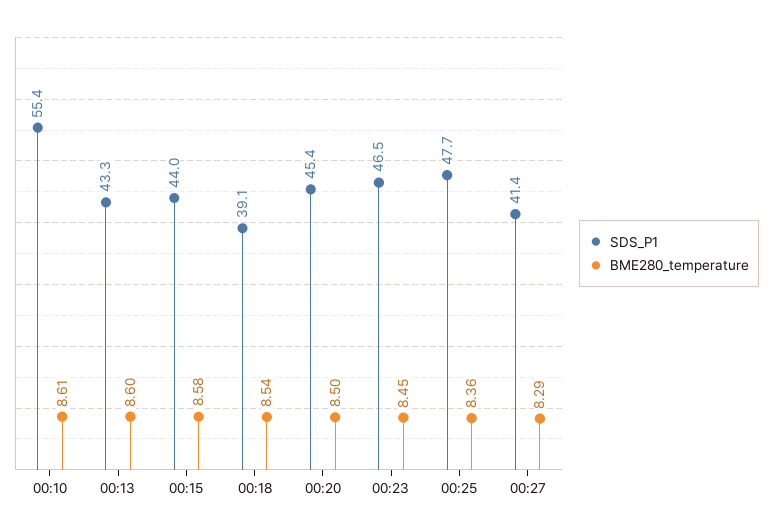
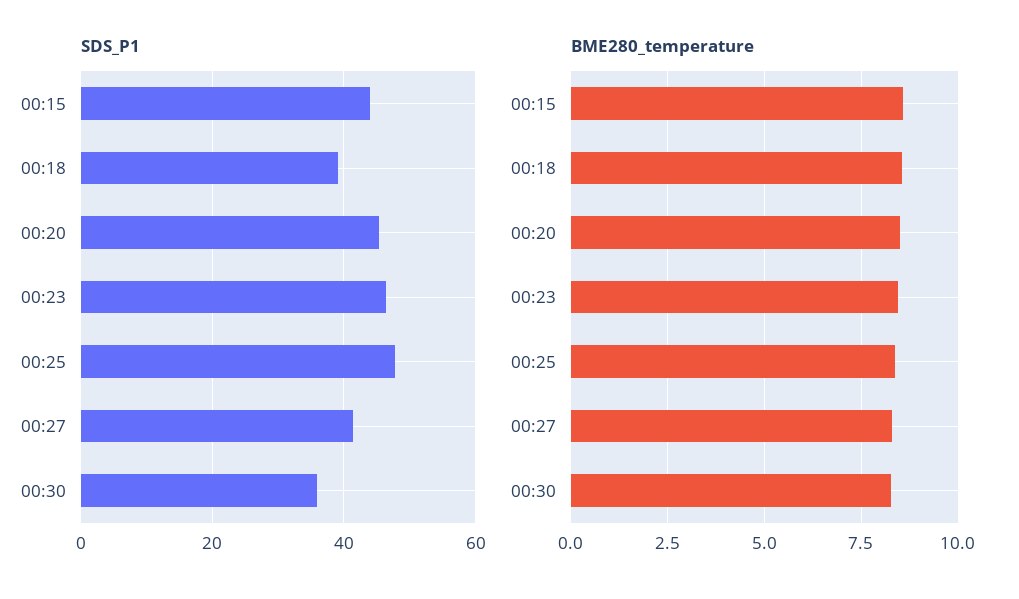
SDS_P1, 00:10: 55.4 -> none
BME280_temperature, 00:10: 8.61 -> none
SDS_P1, 00:13: 43.3 -> none
BME280_temperature, 00:13: 8.6 -> none
SDS_P1, 00:30: none -> 36
BME280_temperature, 00:30: none -> 8.25

